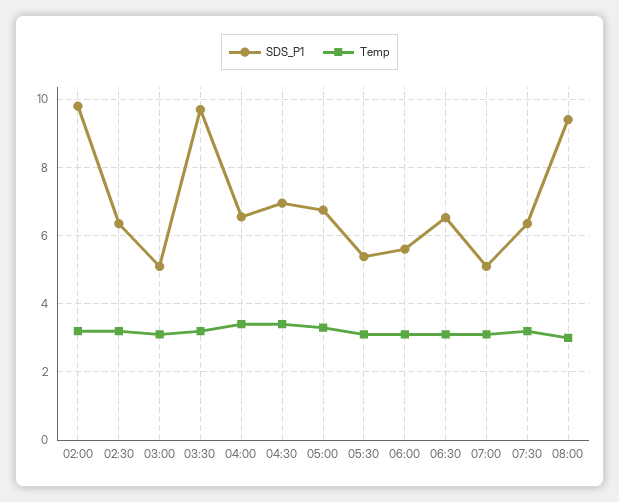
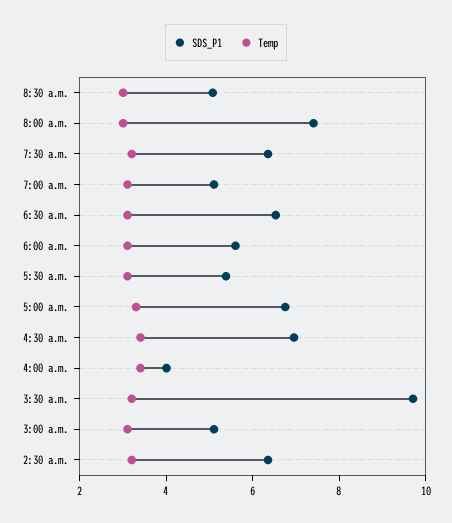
SDS_P1, 02:00: 9.8 -> none
Temp, 02:00: 3.2 -> none
SDS_P1, 04:00: 6.6 -> 4
SDS_P1, 08:00: 9.4 -> 7.5
SDS_P1, 8:30 a.m.: none -> 5
Temp, 8:30 a.m.: none -> 3

